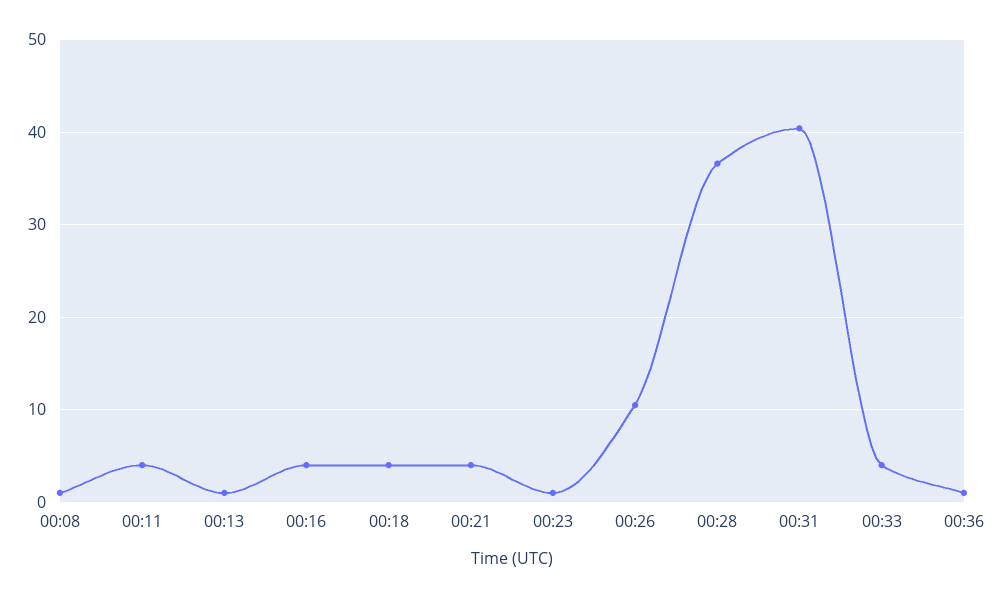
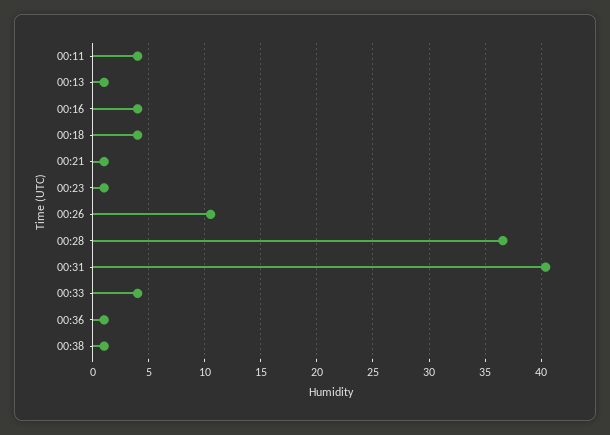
00:08: 1 -> none
00:21: 4 -> 1
00:38: none -> 1

